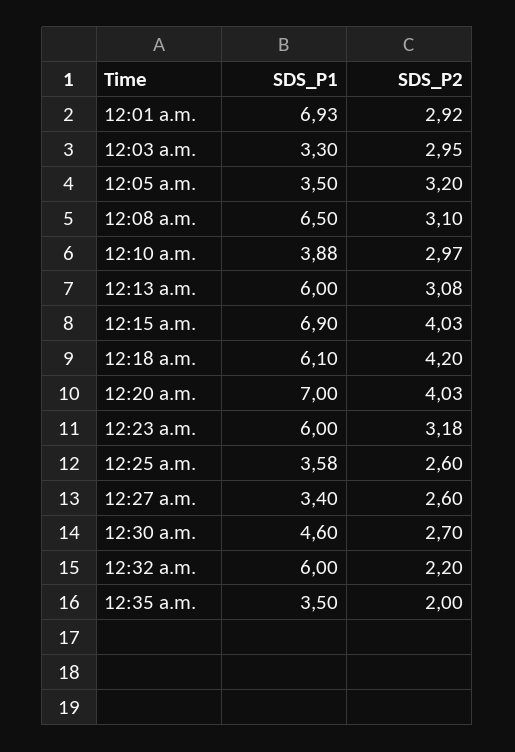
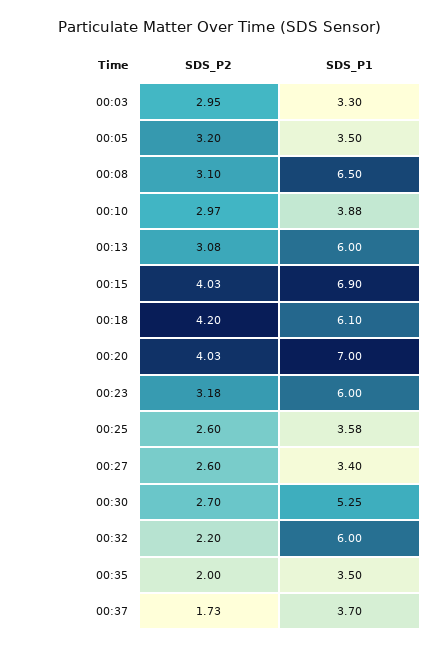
SDS_P1, 12:01 a.m.: 6.93 -> none
SDS_P2, 12:01 a.m.: 2.92 -> none
SDS_P1, 12:30 a.m.: 4.6 -> 5.25
SDS_P2, 00:37: none -> 1.73
SDS_P1, 00:37: none -> 3.7

